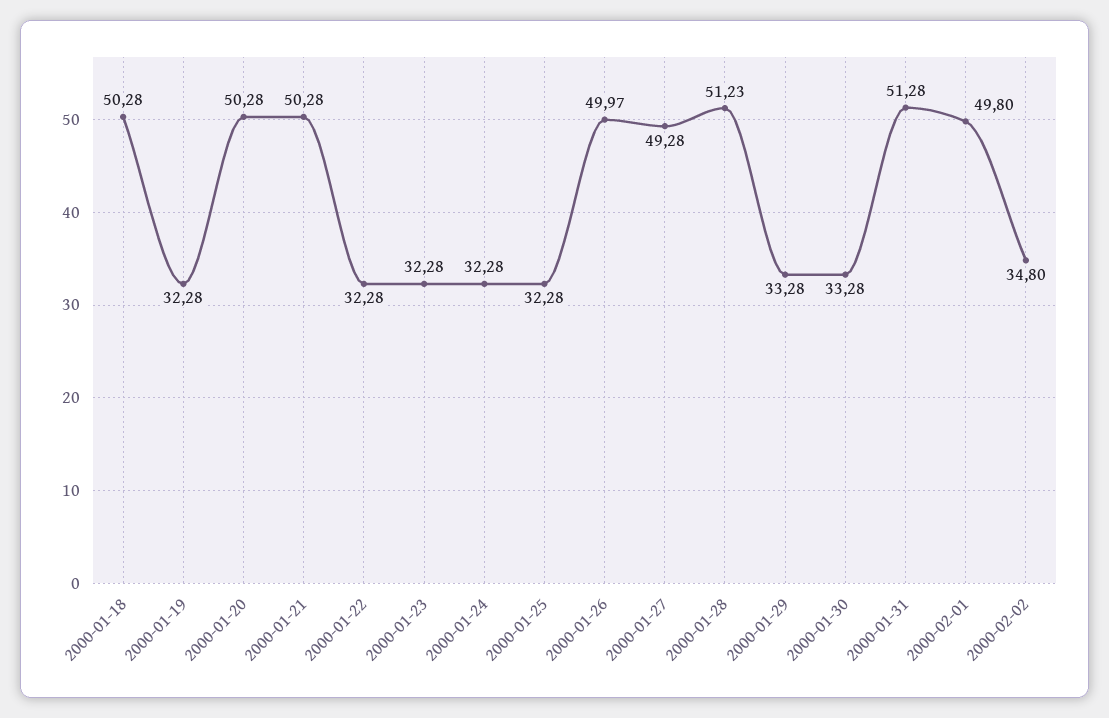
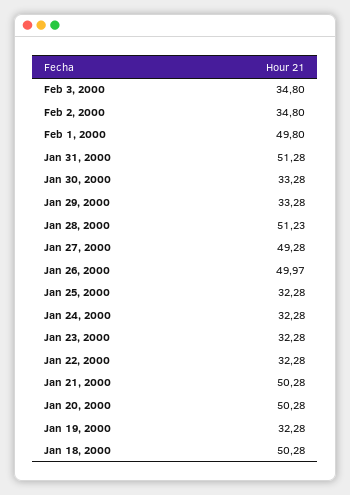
Feb 3, 2000: none -> 34.8

